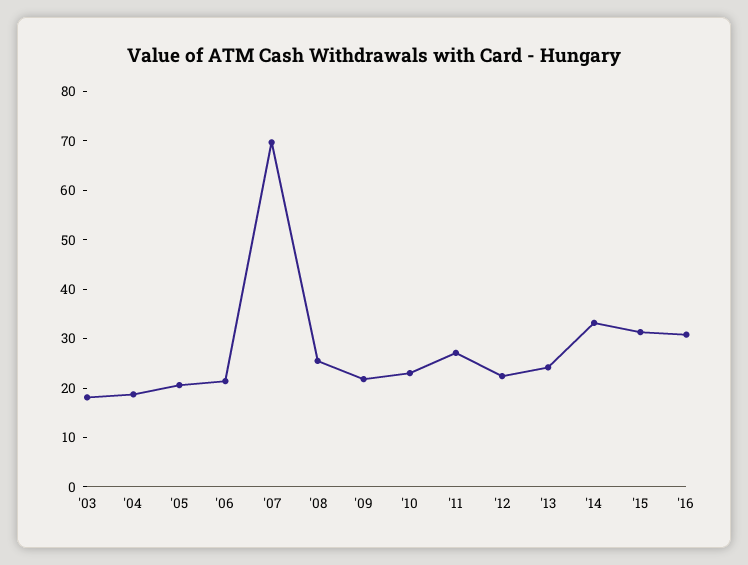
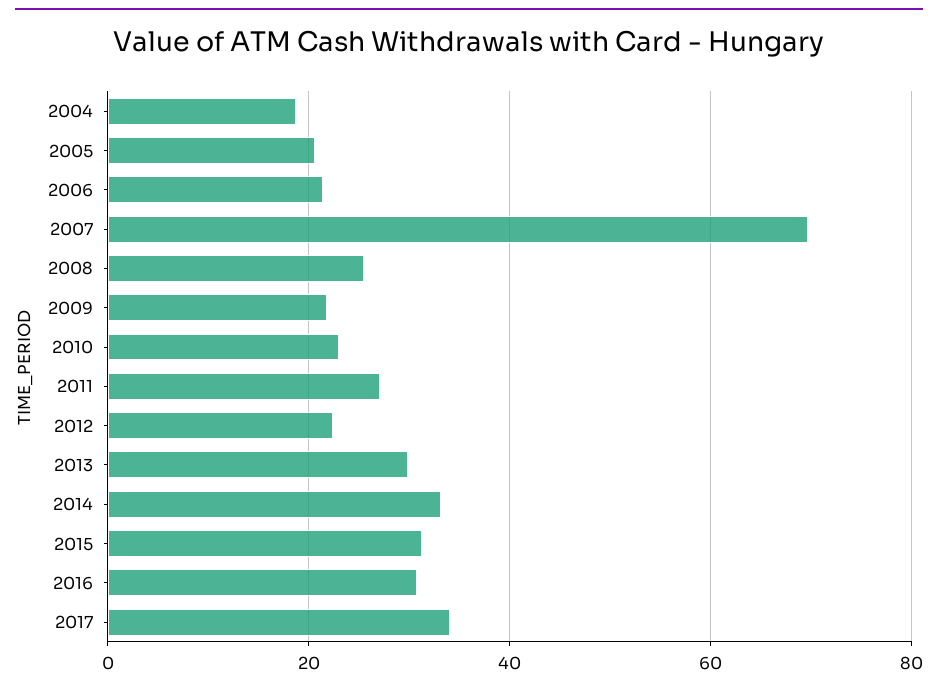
'03: 18 -> none
'13: 24 -> 30
2017: none -> 34

